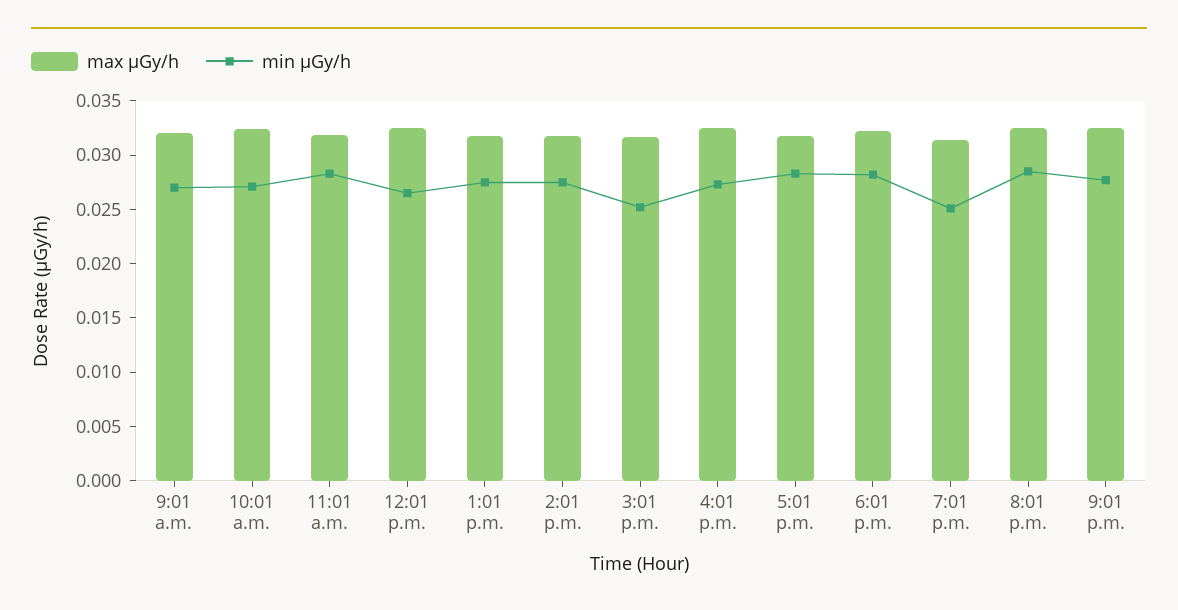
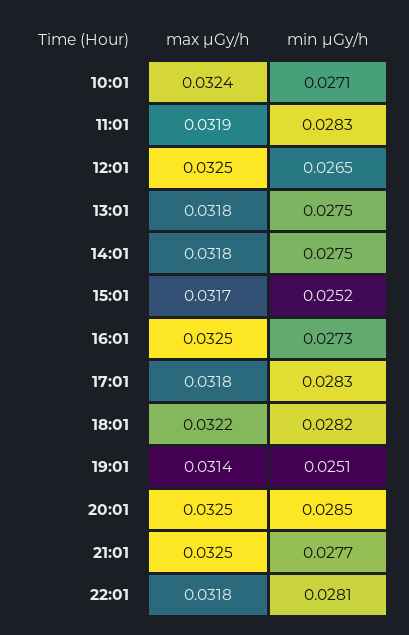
max μGy/h, 9:01 a.m.: 0.032 -> none
min μGy/h, 9:01 a.m.: 0.027 -> none
max μGy/h, 22:01: none -> 0.0318
min μGy/h, 22:01: none -> 0.0281

